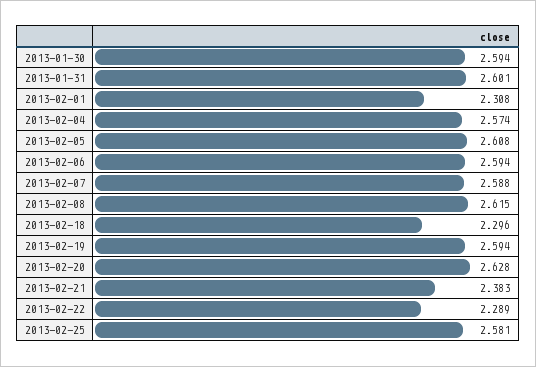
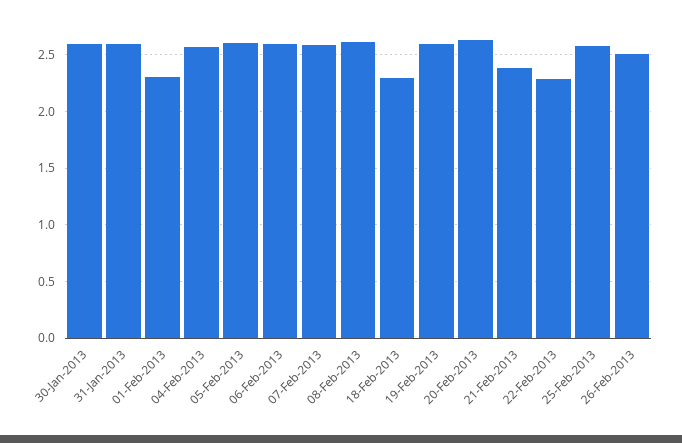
26-Feb-2013: none -> 2.5

